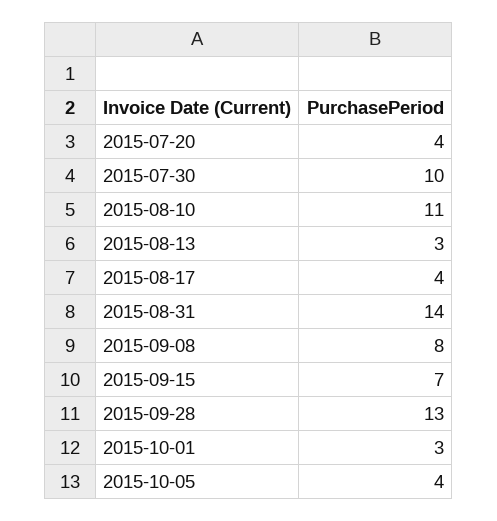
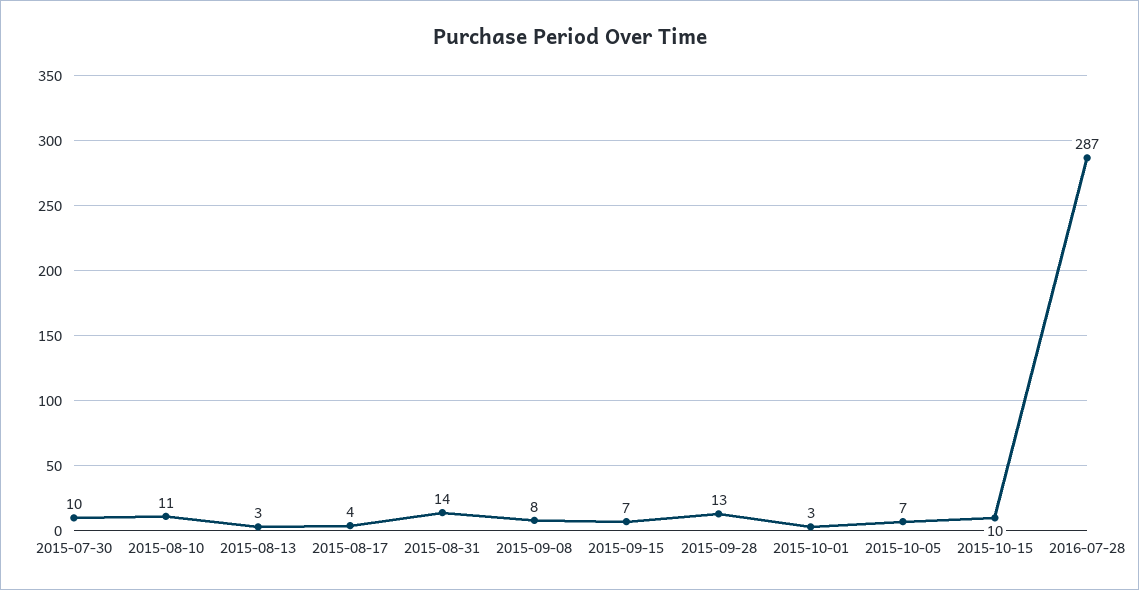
2015-07-20: 4 -> none
2015-10-05: 4 -> 7
2015-10-15: none -> 10
2016-07-28: none -> 287

